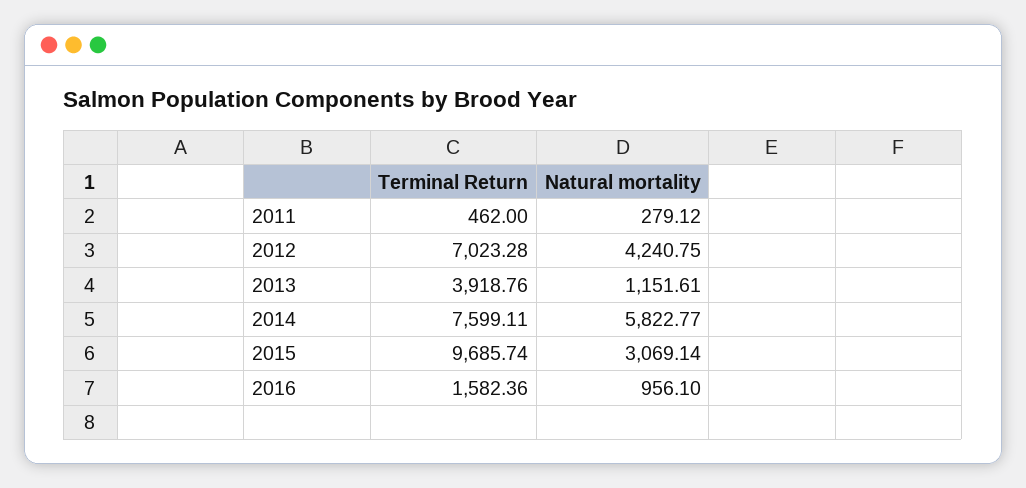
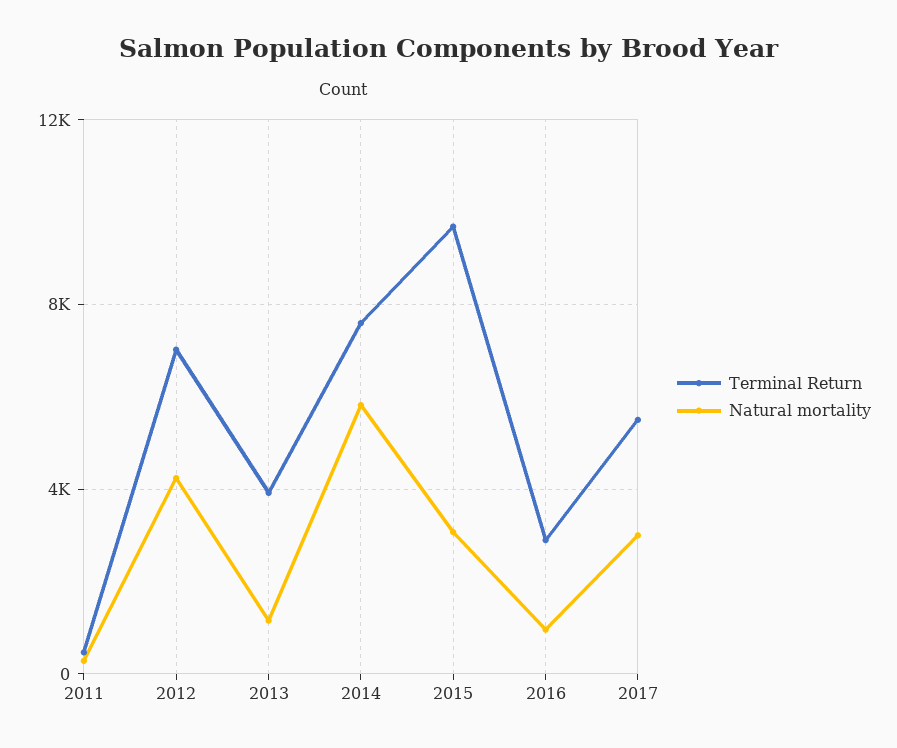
Terminal Return, 2016: 1582.36 -> 3000
Terminal Return, 2017: none -> 5500
Natural mortality, 2017: none -> 3000

